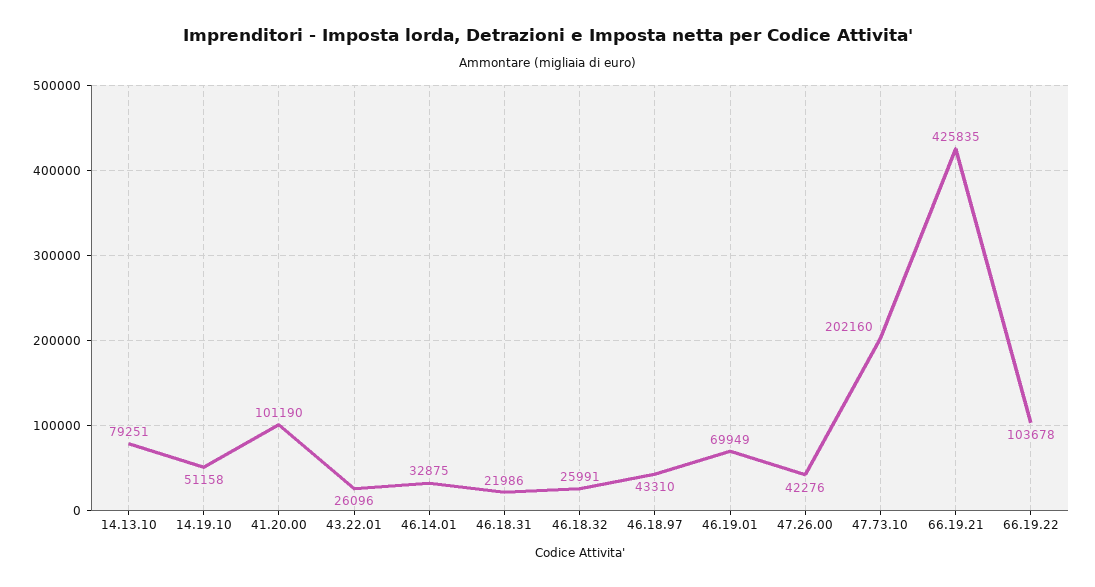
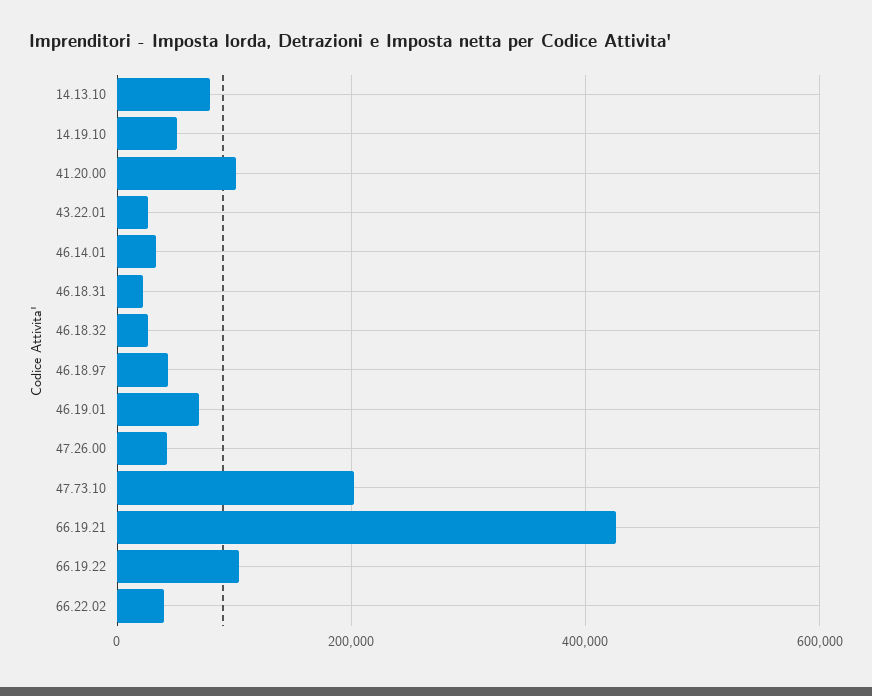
66.22.02: none -> 40000

